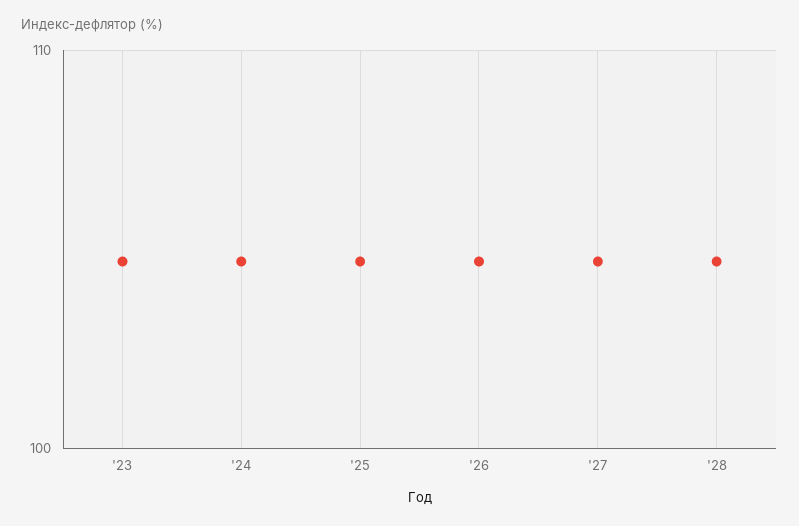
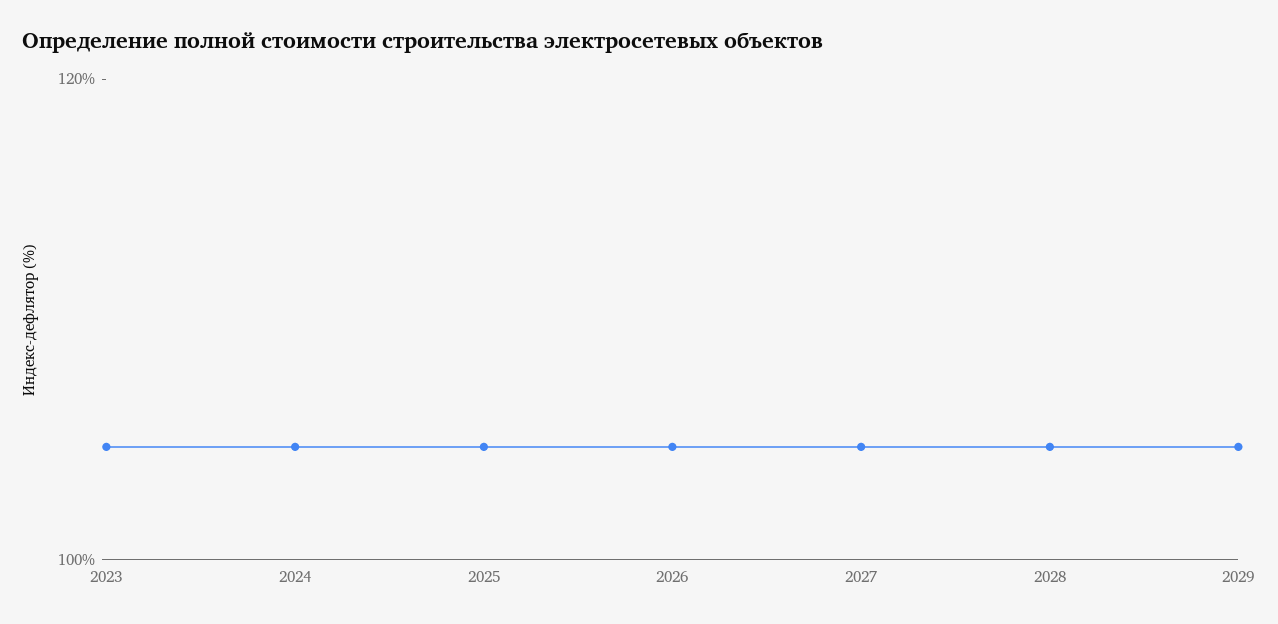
2029: none -> 105

